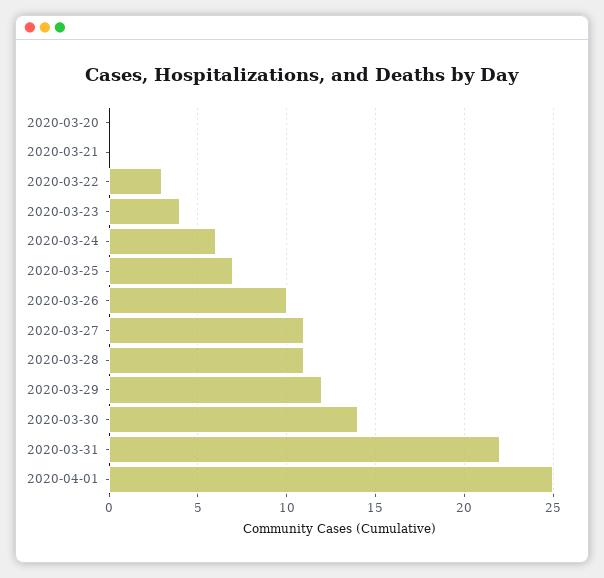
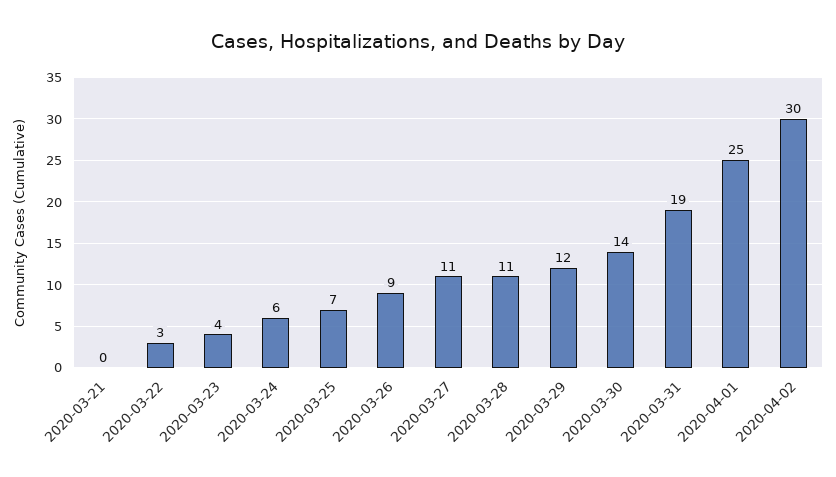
2020-03-20: 0 -> none
2020-03-26: 10 -> 9
2020-03-31: 22 -> 19
2020-04-02: none -> 30

